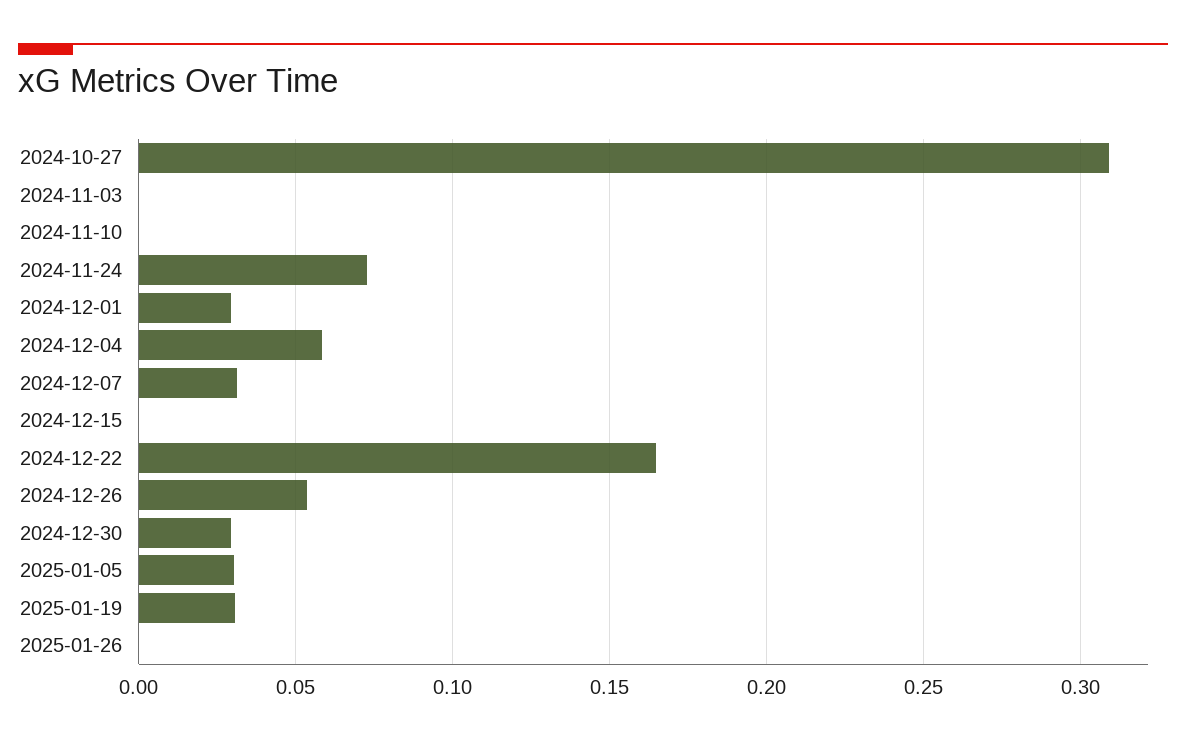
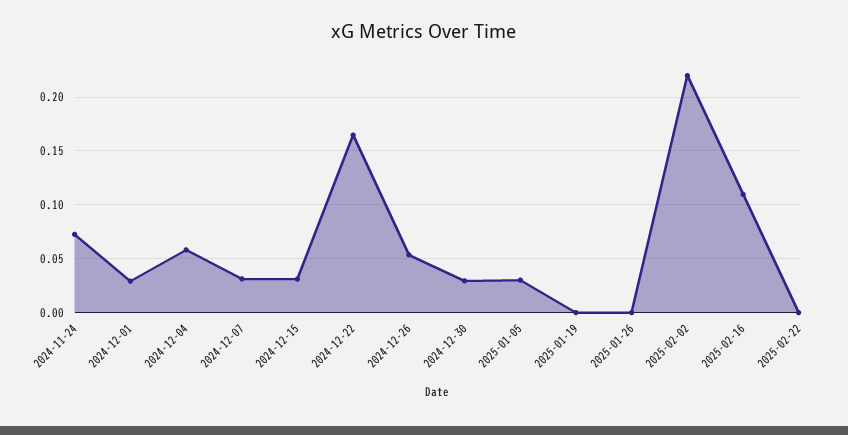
2024-10-27: 0.31 -> none
2024-11-03: 0 -> none
2024-11-10: 0 -> none
2024-12-15: 0 -> 0.03
2025-01-19: 0.03 -> 0
2025-02-02: none -> 0.22
2025-02-16: none -> 0.11
2025-02-22: none -> 0

